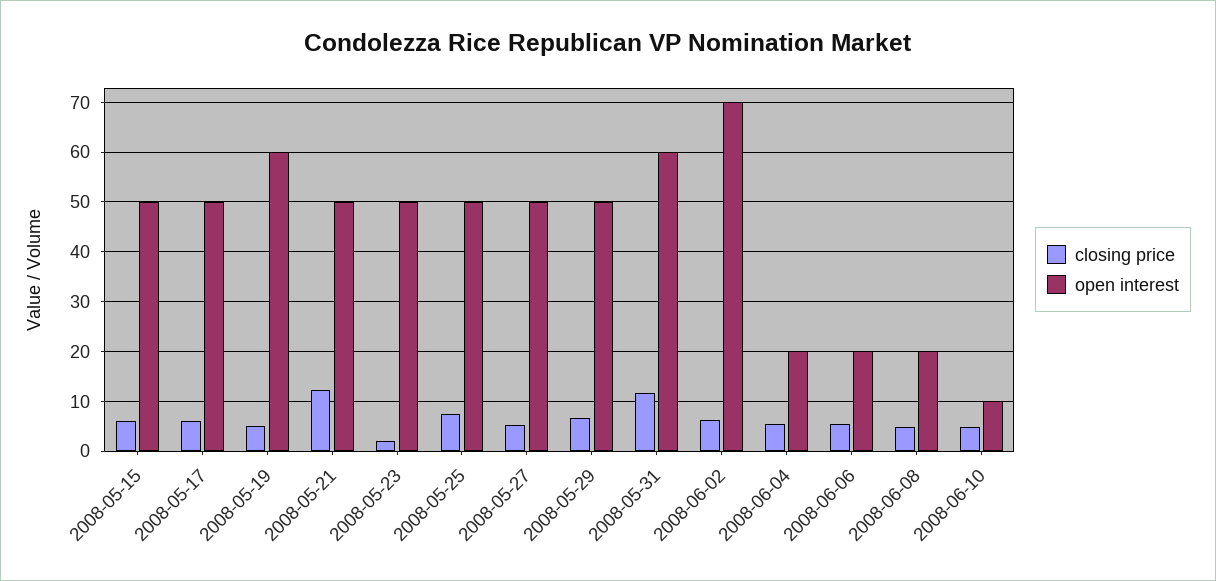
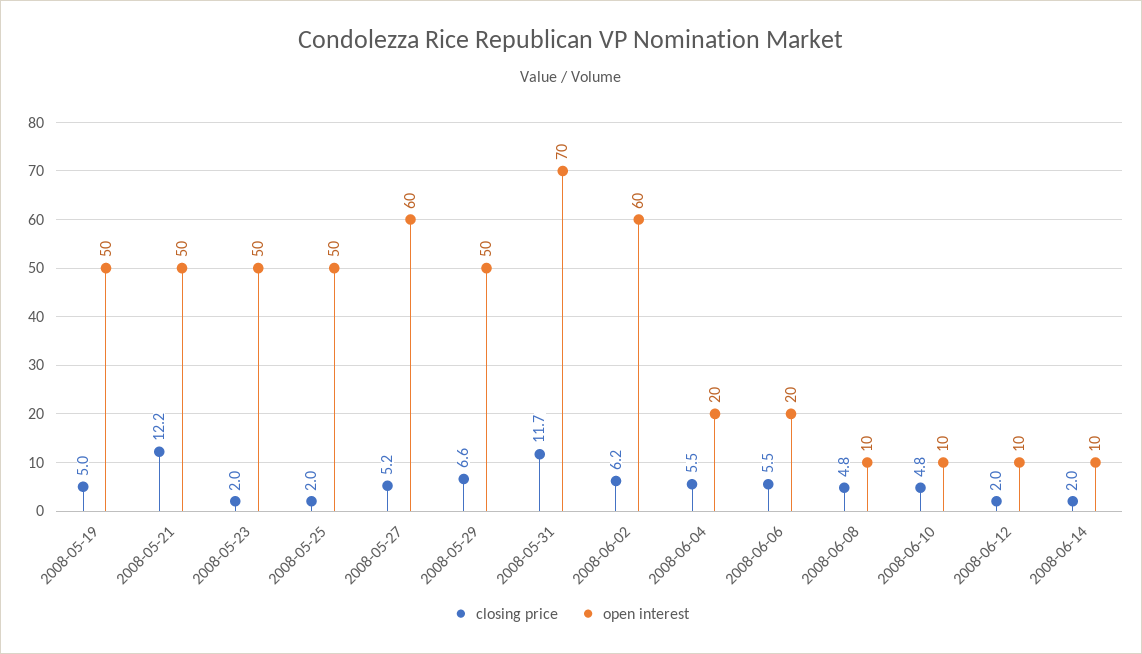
closing price, 2008-05-15: 6 -> none
open interest, 2008-05-15: 50 -> none
closing price, 2008-05-17: 6 -> none
open interest, 2008-05-17: 50 -> none
open interest, 2008-05-19: 60 -> 50
closing price, 2008-05-25: 8 -> 2
open interest, 2008-05-27: 50 -> 60
open interest, 2008-05-31: 60 -> 70
open interest, 2008-06-02: 70 -> 60
open interest, 2008-06-08: 20 -> 10
closing price, 2008-06-12: none -> 2
open interest, 2008-06-12: none -> 10
closing price, 2008-06-14: none -> 2
open interest, 2008-06-14: none -> 10

